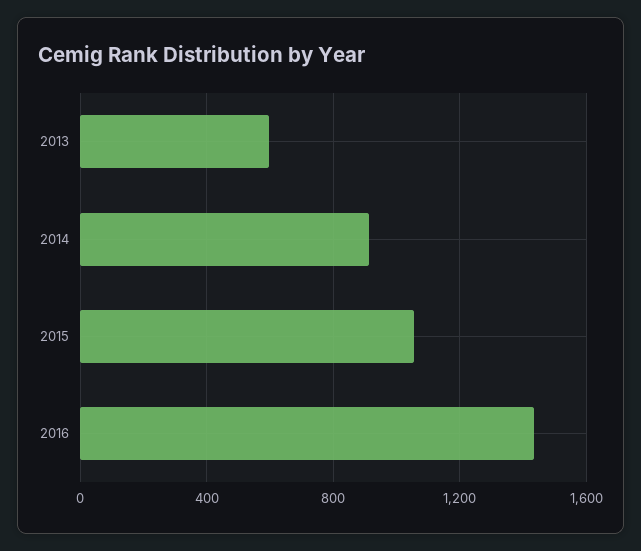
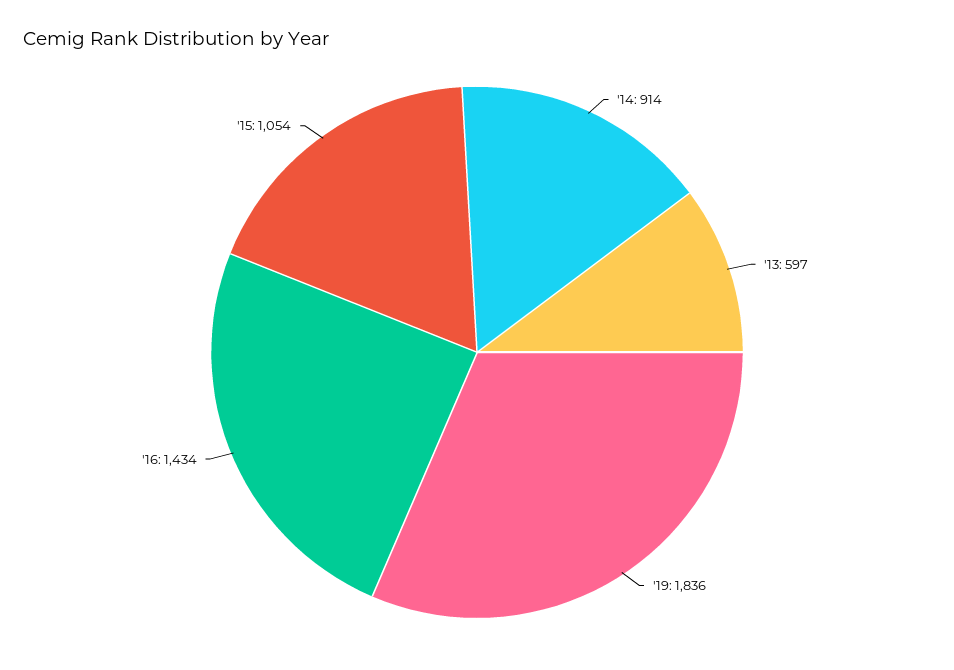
'19: none -> 1836

